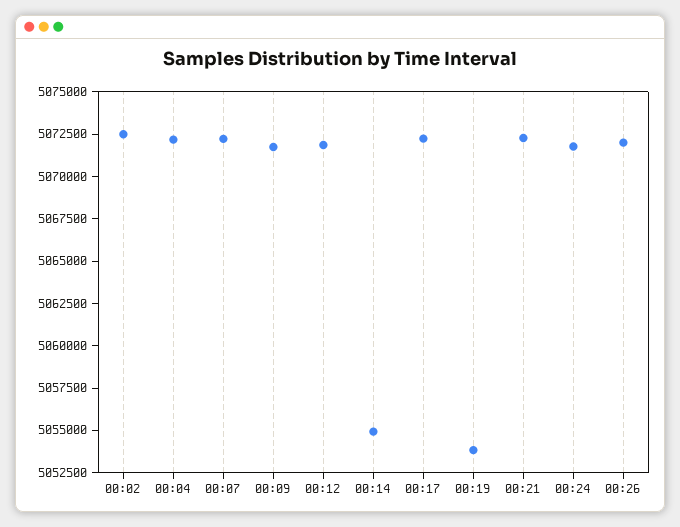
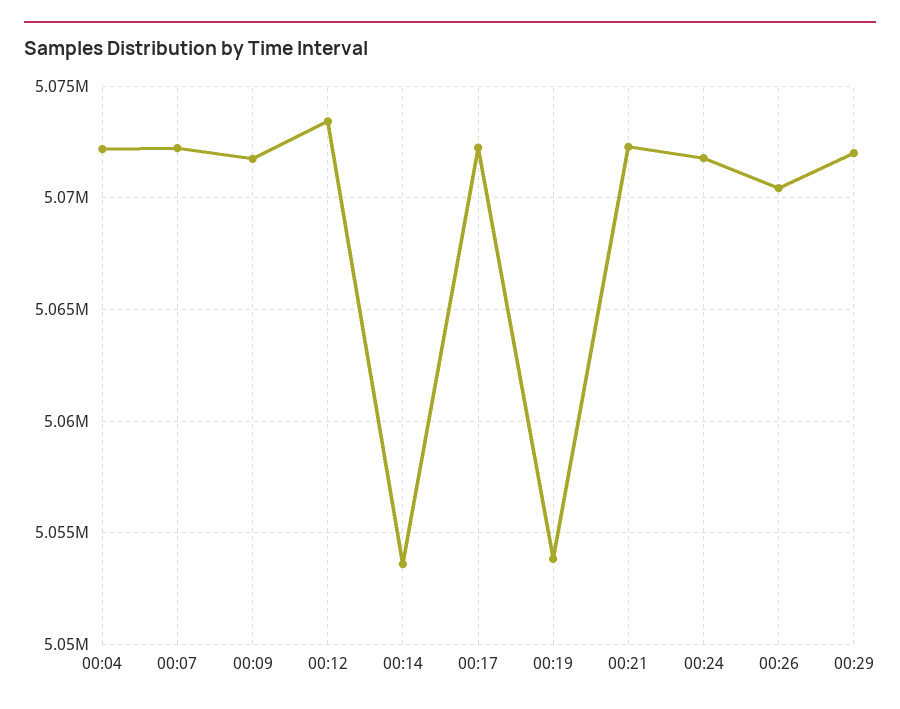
00:02: 5072500 -> none
00:12: 5072000 -> 5073500
00:14: 5055000 -> 5053500
00:26: 5072000 -> 5070500
00:29: none -> 5072000

